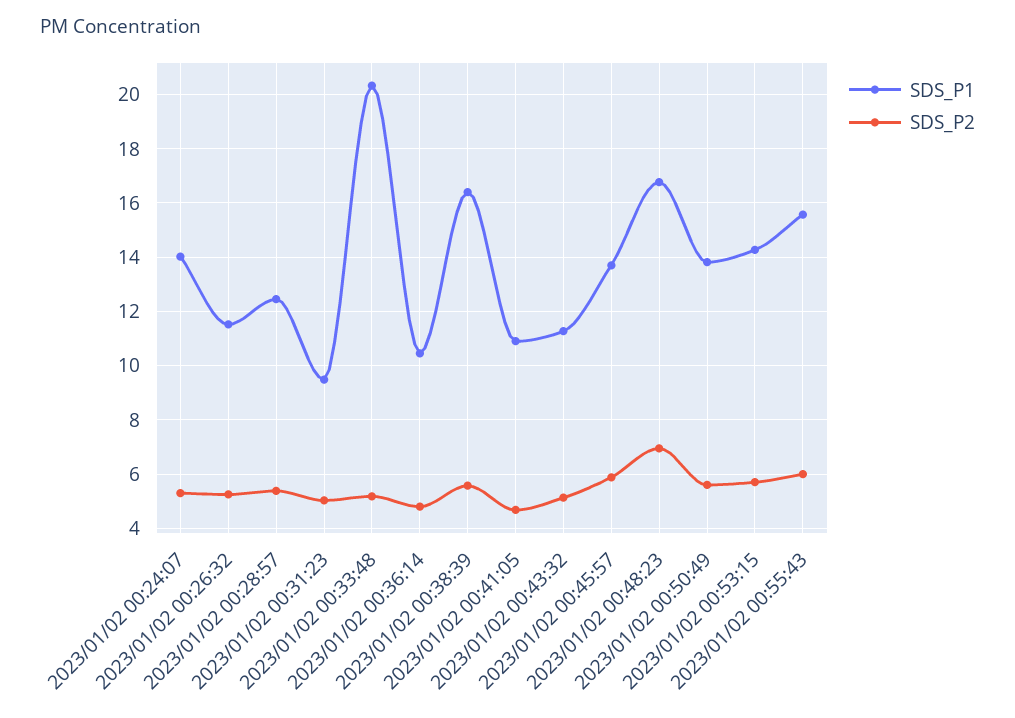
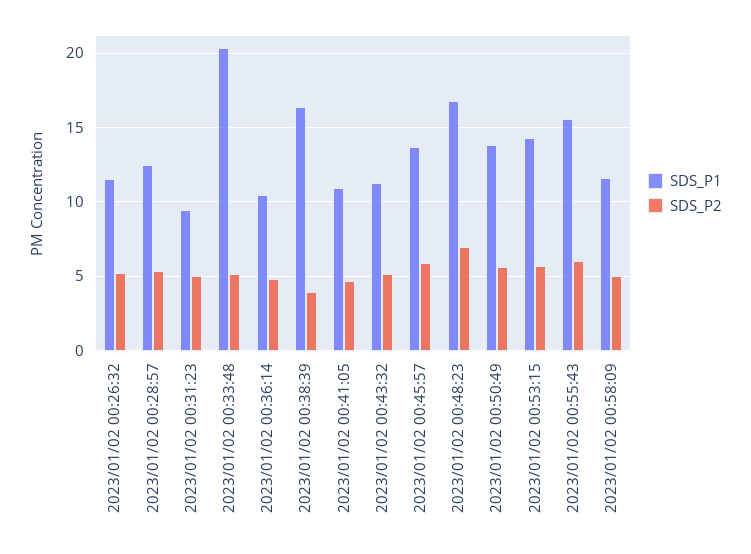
SDS_P1, 2023/01/02 00:24:07: 14 -> none
SDS_P2, 2023/01/02 00:24:07: 5.25 -> none
SDS_P2, 2023/01/02 00:38:39: 5.5 -> 4
SDS_P1, 2023/01/02 00:58:09: none -> 11.5
SDS_P2, 2023/01/02 00:58:09: none -> 5

